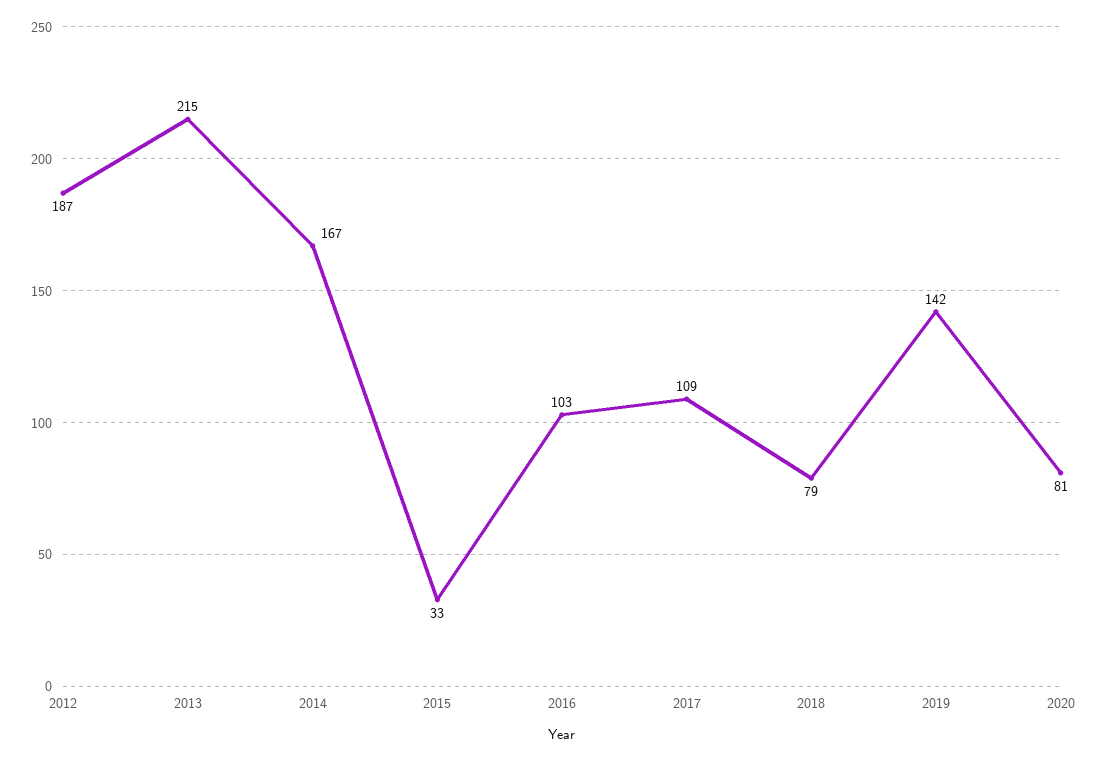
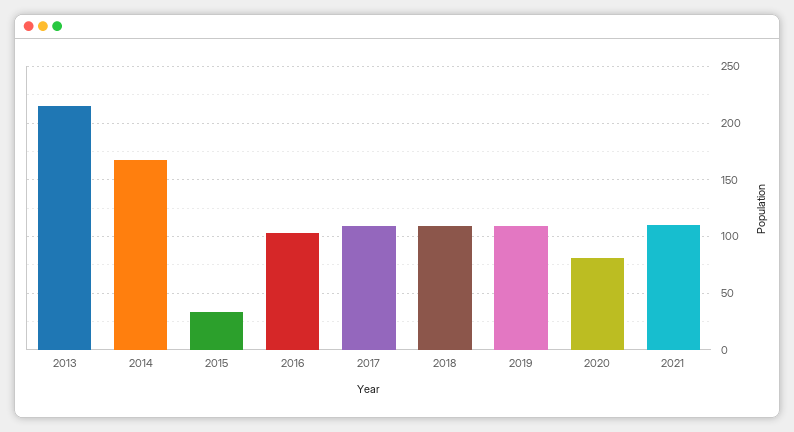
2012: 187 -> none
2018: 79 -> 110
2019: 142 -> 110
2021: none -> 110

